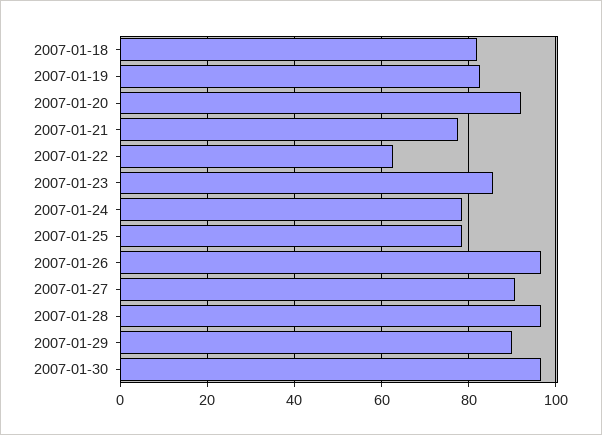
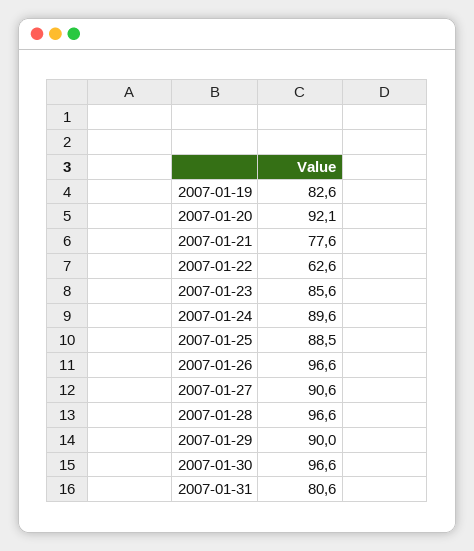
2007-01-18: 82 -> none
2007-01-24: 78 -> 89.6
2007-01-25: 78 -> 88.5
2007-01-31: none -> 80.6

